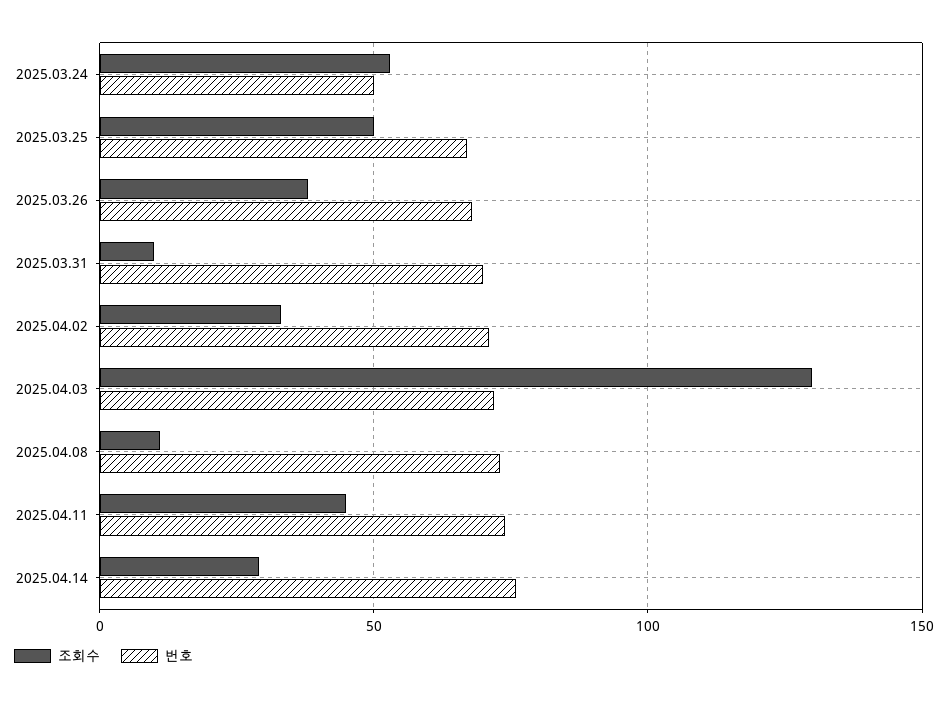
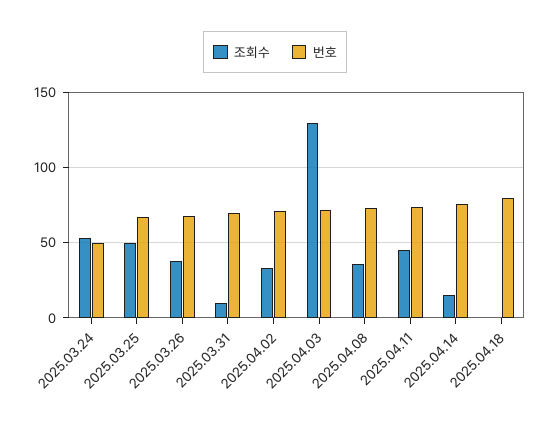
조회수, 2025.04.08: 10 -> 35
조회수, 2025.04.14: 30 -> 15
조회수, 2025.04.18: none -> 0
번호, 2025.04.18: none -> 80

